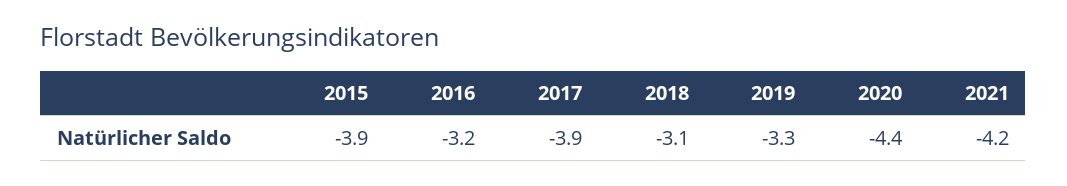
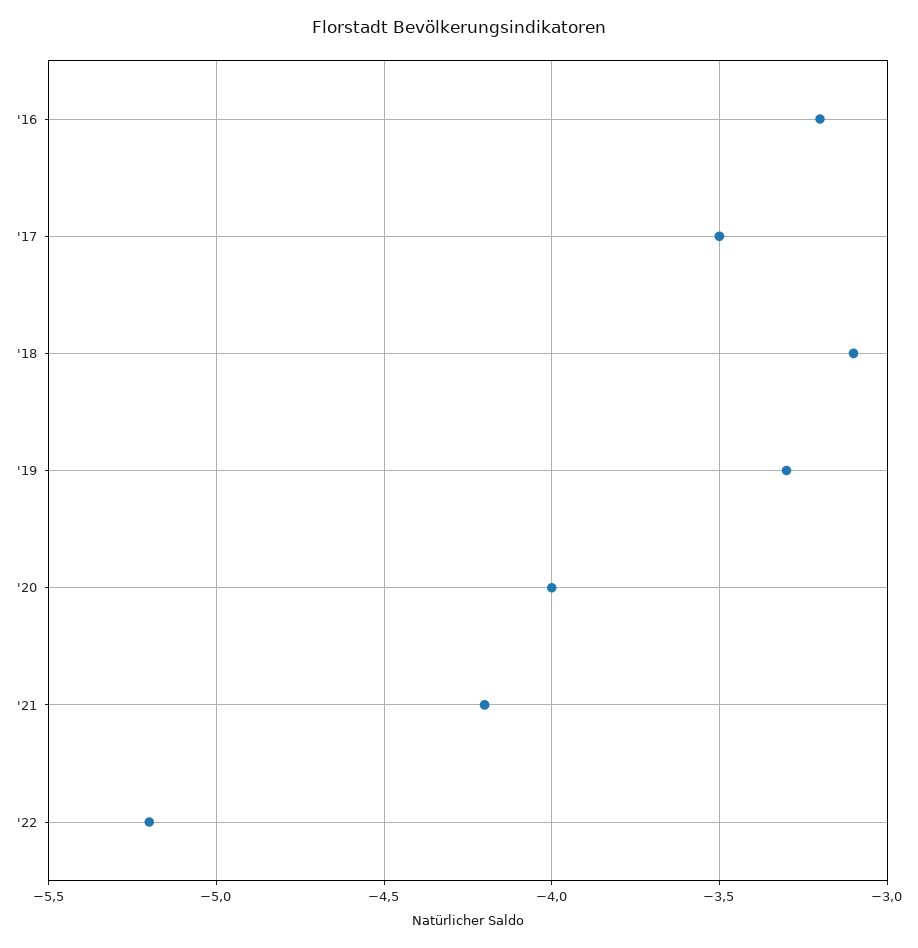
2015: -3.9 -> none
2017: -3.9 -> -3.5
2020: -4.4 -> -4
'22: none -> -5.2

